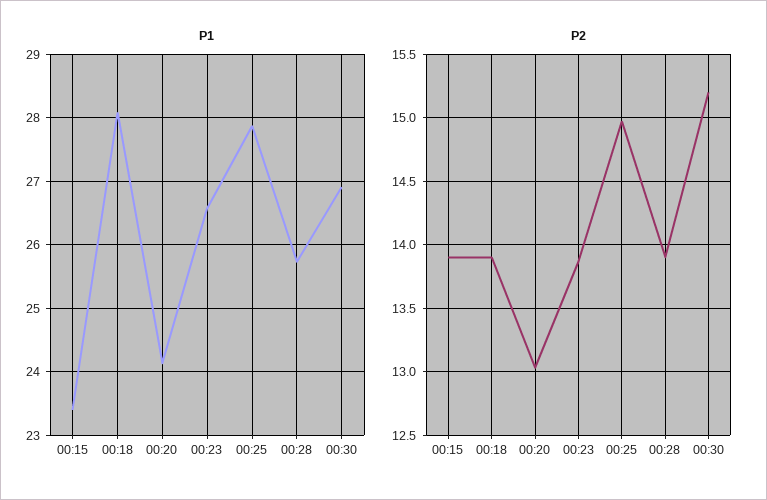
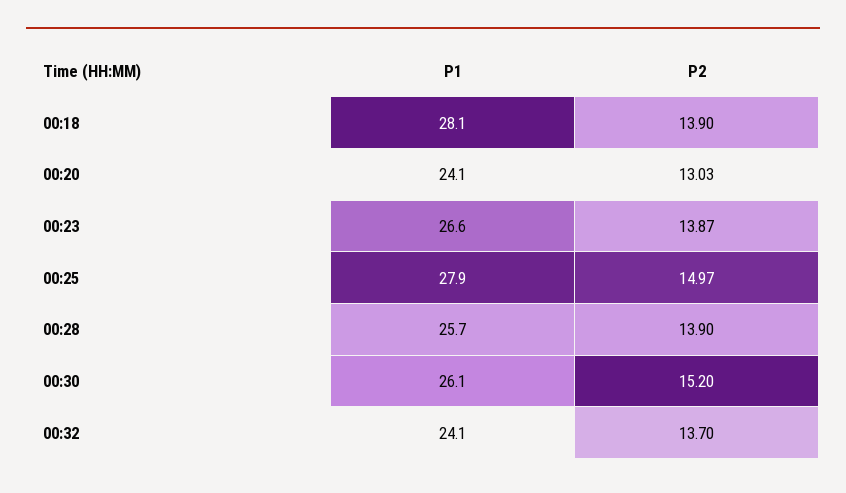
P1, 00:15: 23.4 -> none
P1, 00:30: 26.9 -> 26.1
P2, 00:15: 13.9 -> none
P1, 00:32: none -> 24.1
P2, 00:32: none -> 13.7

